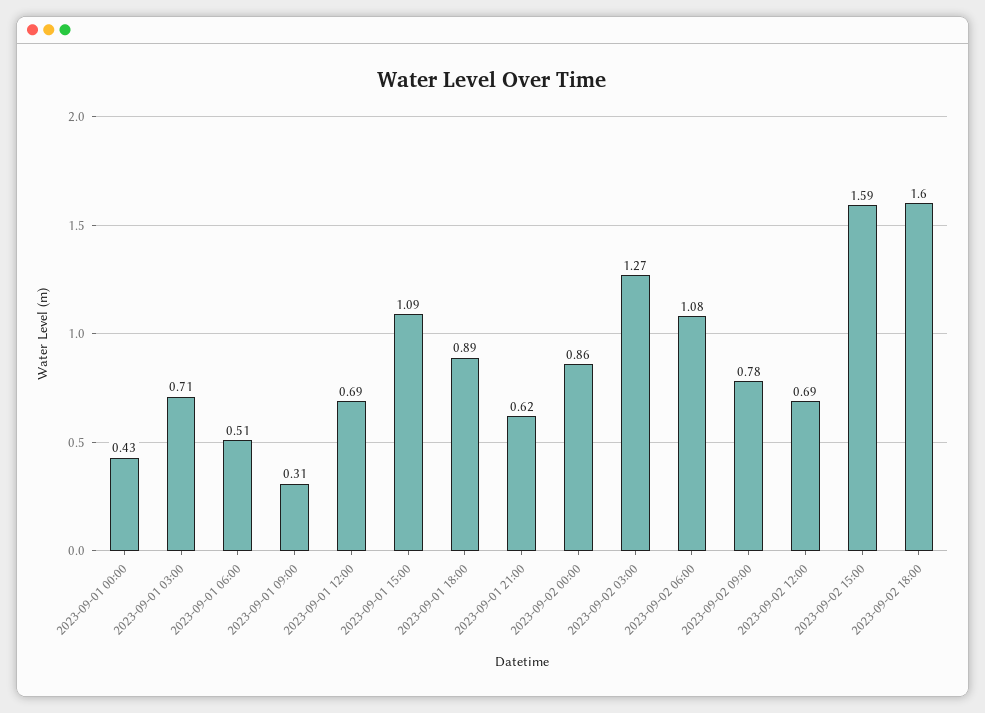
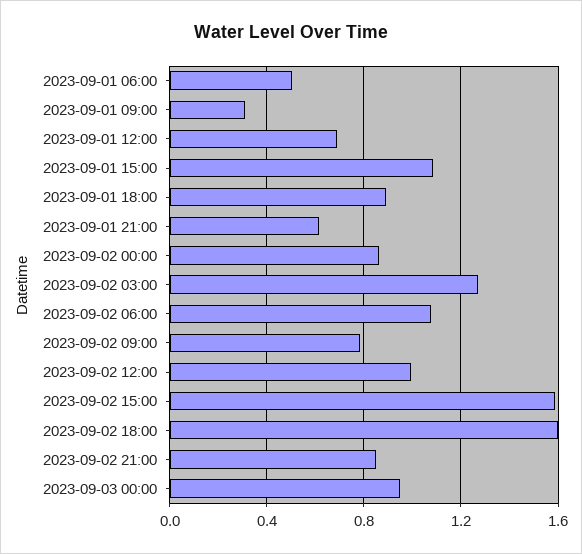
2023-09-01 00:00: 0.43 -> none
2023-09-01 03:00: 0.71 -> none
2023-09-02 12:00: 0.69 -> 1
2023-09-02 21:00: none -> 0.85
2023-09-03 00:00: none -> 0.95

